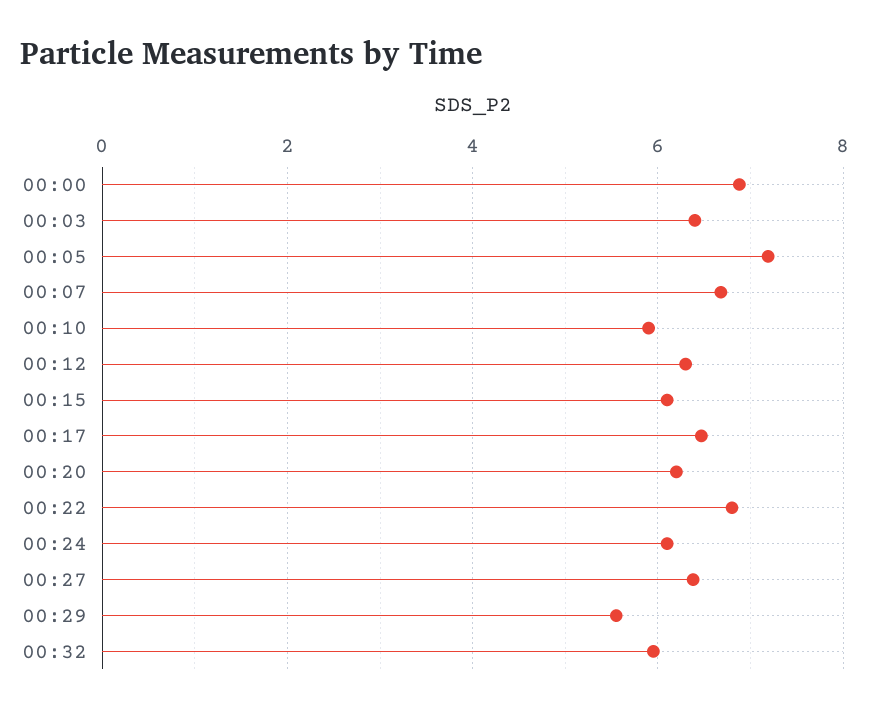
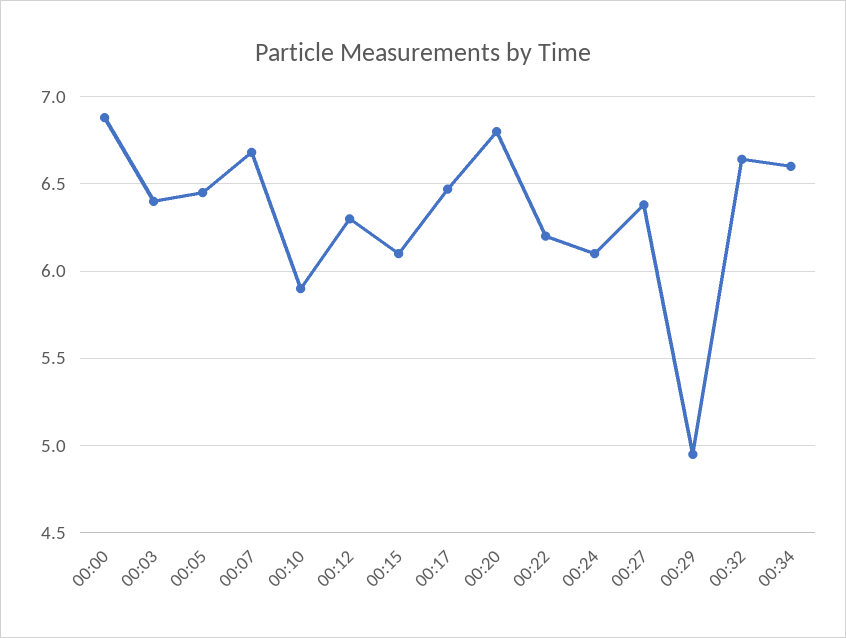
00:05: 7.2 -> 6.45
00:20: 6.2 -> 6.8
00:22: 6.8 -> 6.2
00:29: 5.6 -> 4.95
00:32: 6 -> 6.65
00:34: none -> 6.6

